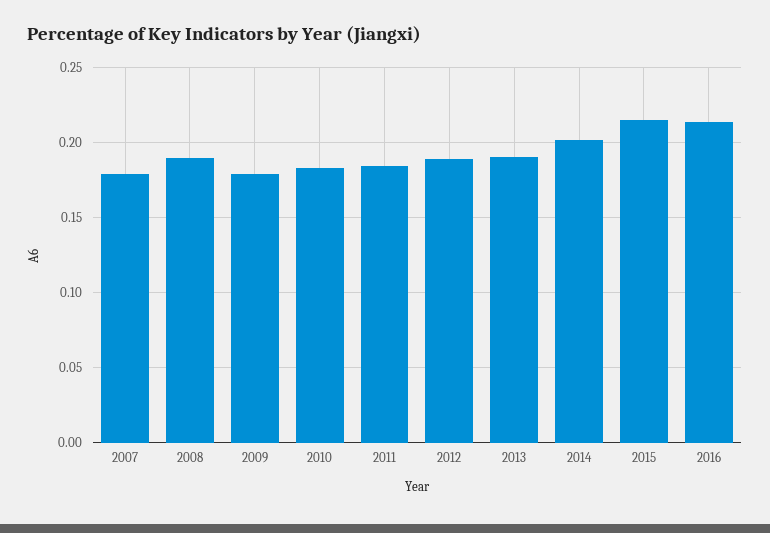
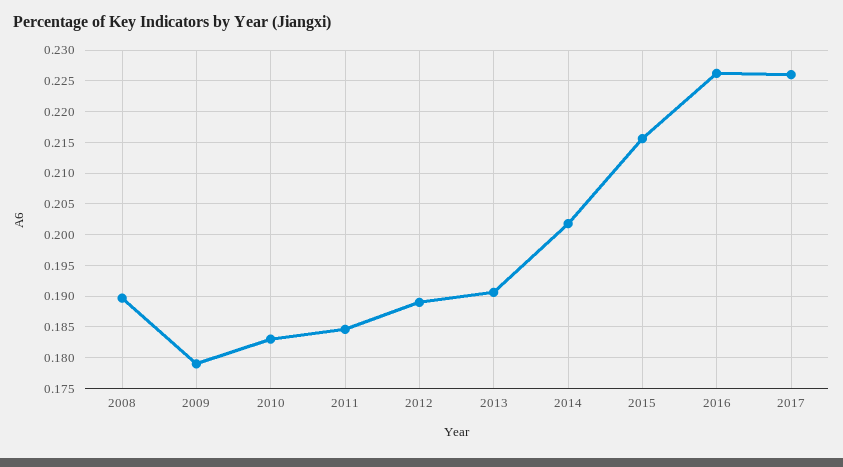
2007: 0.18 -> none
2016: 0.215 -> 0.226
2017: none -> 0.226

